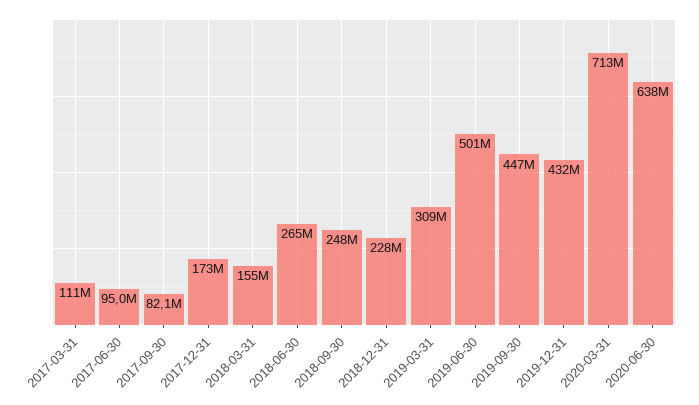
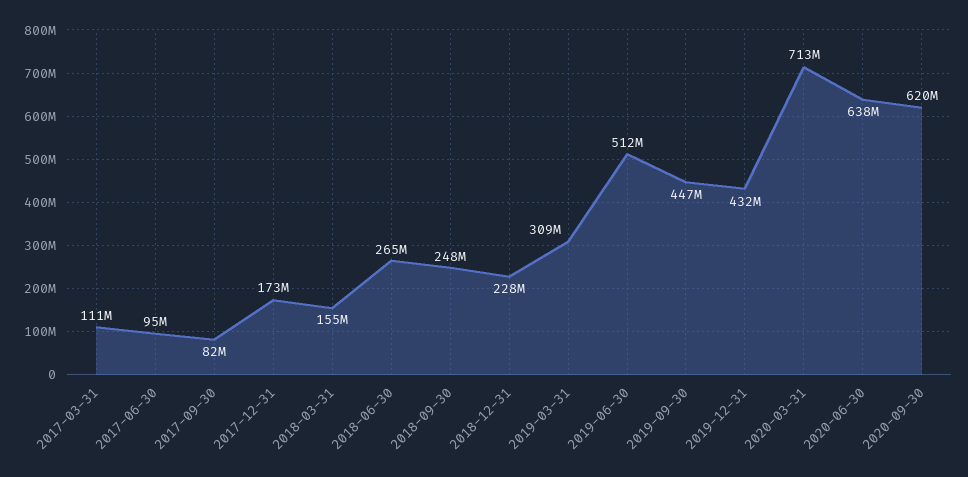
2019-06-30: 501000000 -> 512000000
2020-09-30: none -> 620000000

